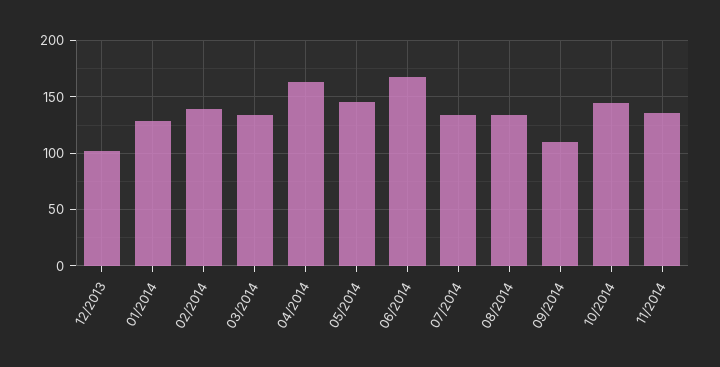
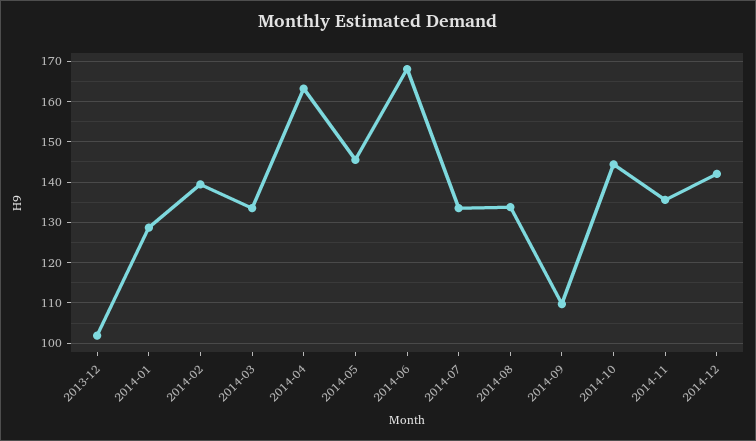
2014-12: none -> 142

